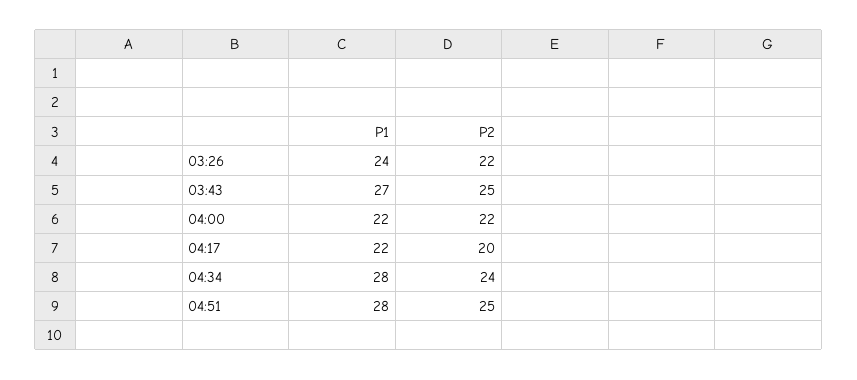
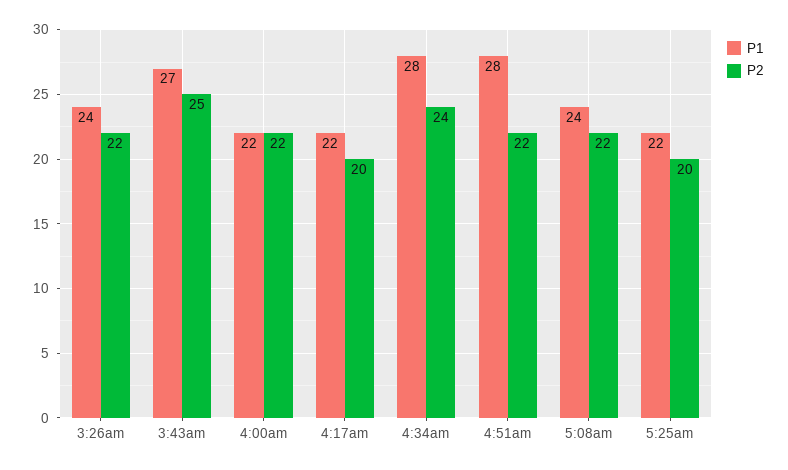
P2, 04:51: 25 -> 22
P1, 5:08am: none -> 24
P2, 5:08am: none -> 22
P1, 5:25am: none -> 22
P2, 5:25am: none -> 20

